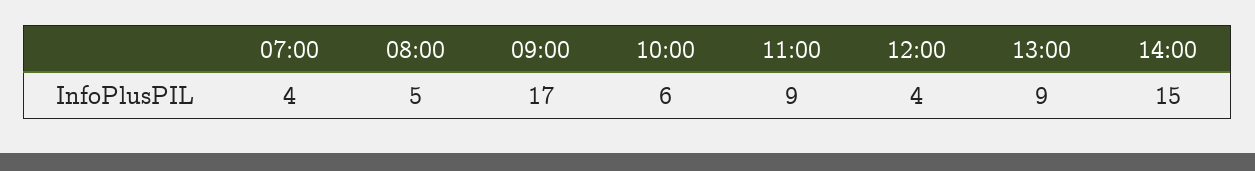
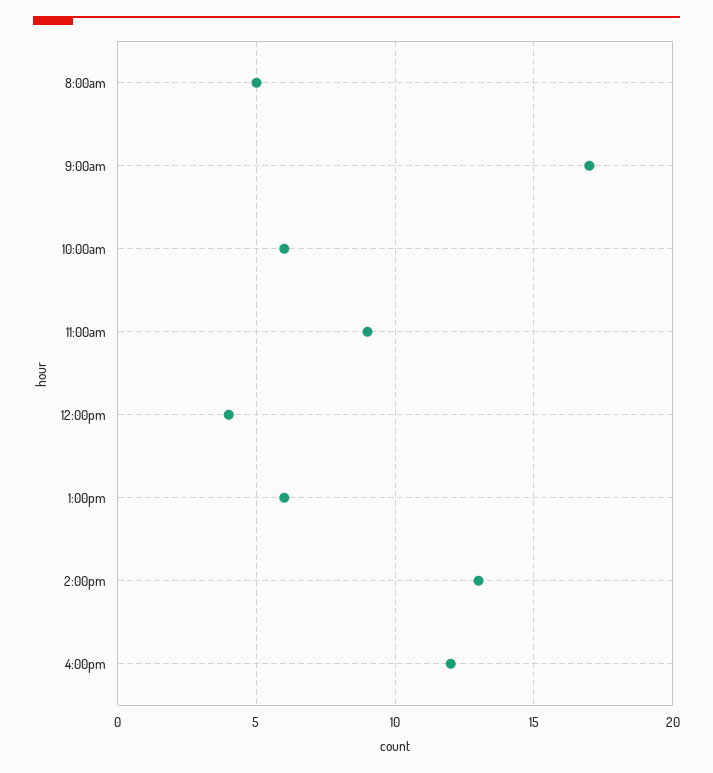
07:00: 4 -> none
13:00: 9 -> 6
14:00: 15 -> 13
4:00pm: none -> 12

